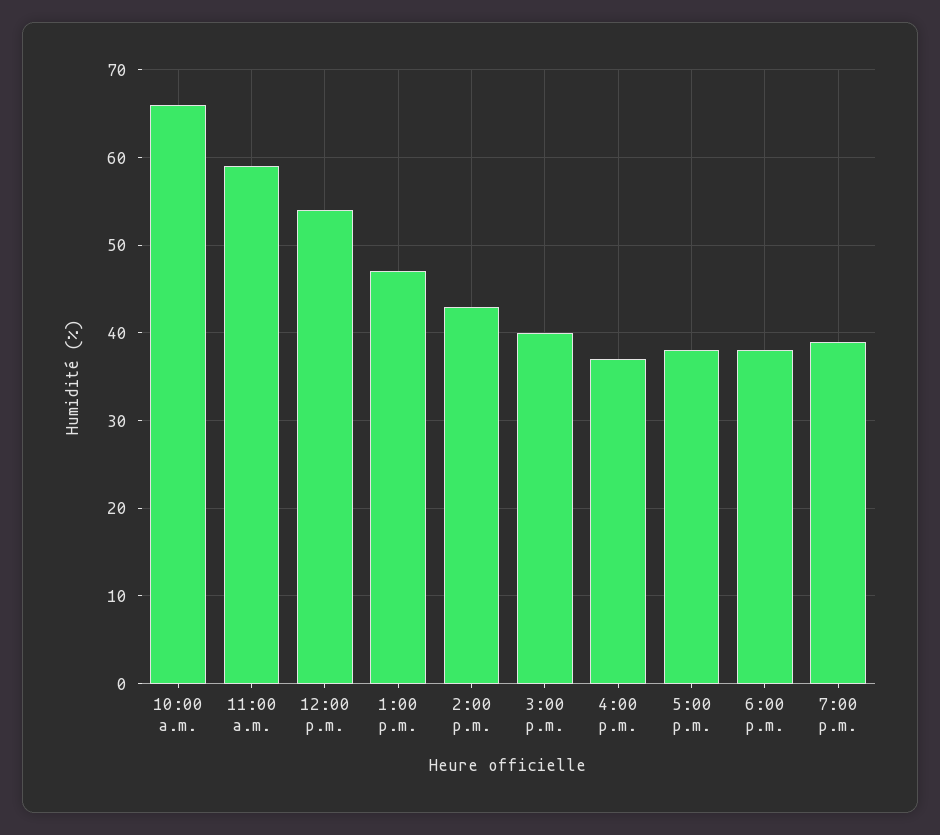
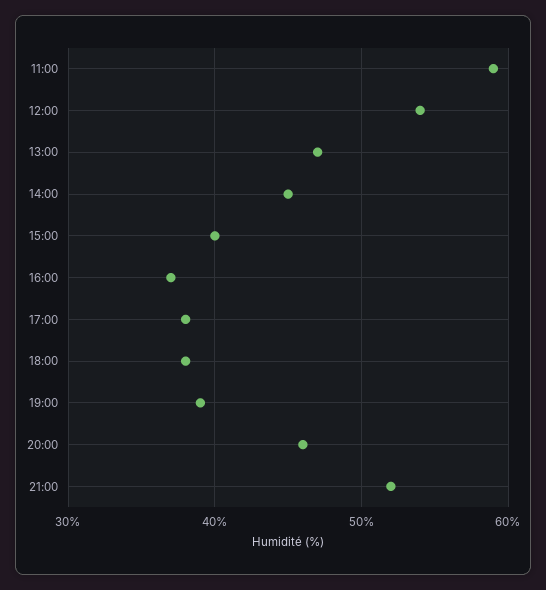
10:00 a.m.: 66 -> none
2:00 p.m.: 43 -> 45
20:00: none -> 46
21:00: none -> 52

